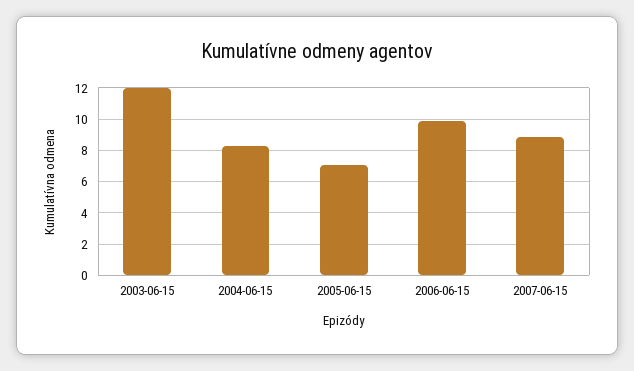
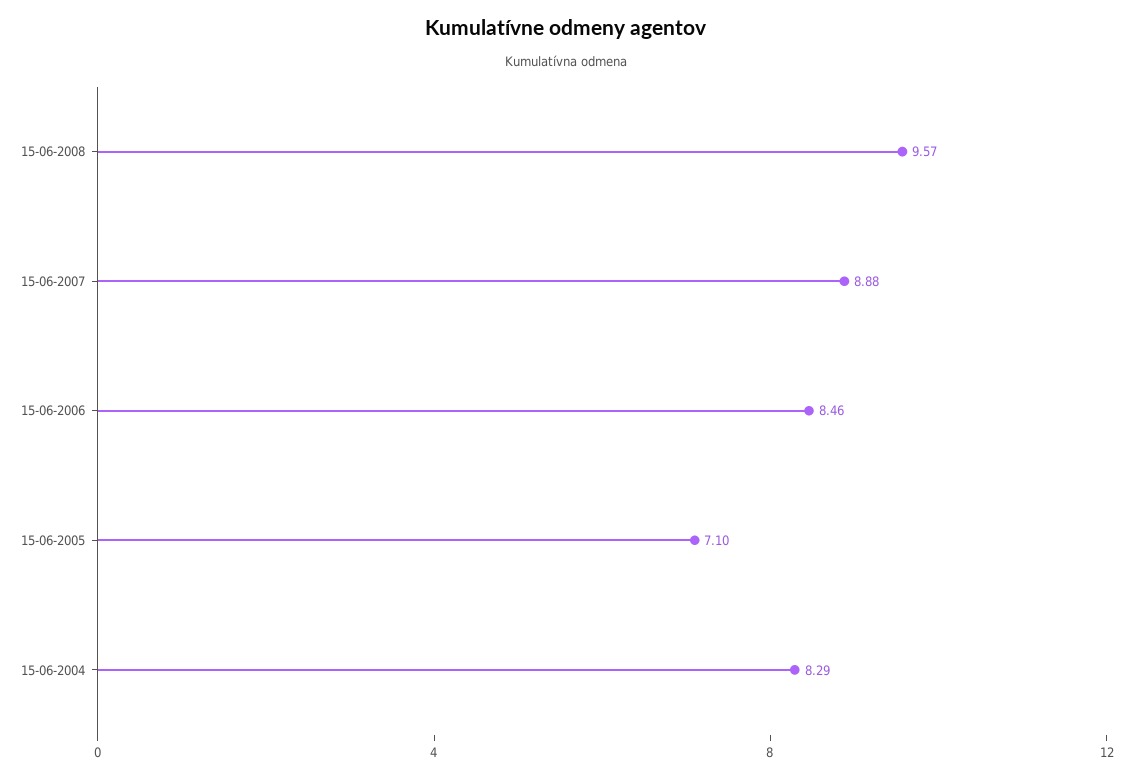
2003-06-15: 12 -> none
2006-06-15: 10 -> 8.46
15-06-2008: none -> 9.57

